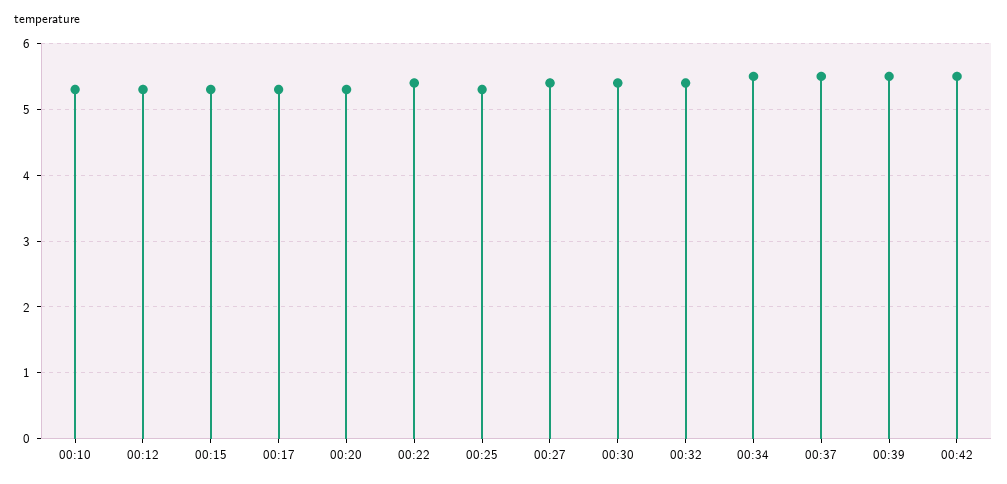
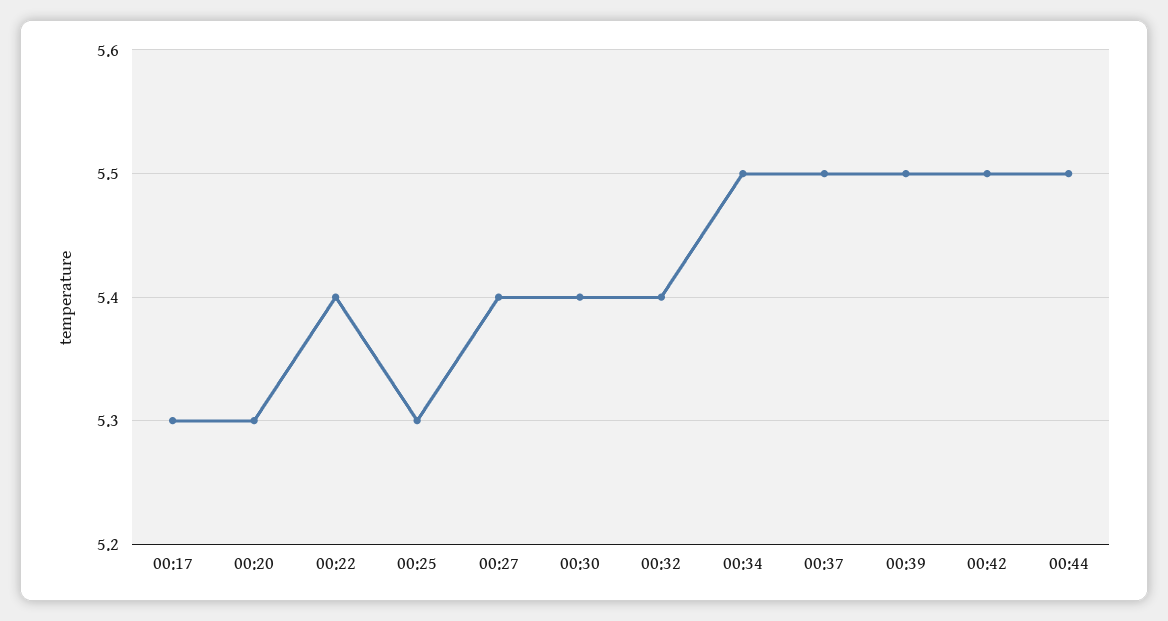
00:10: 5.3 -> none
00:12: 5.3 -> none
00:15: 5.3 -> none
00:44: none -> 5.5

